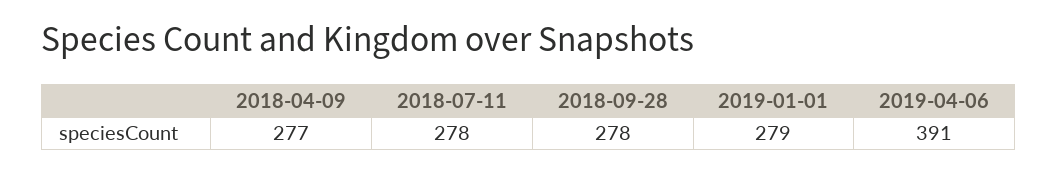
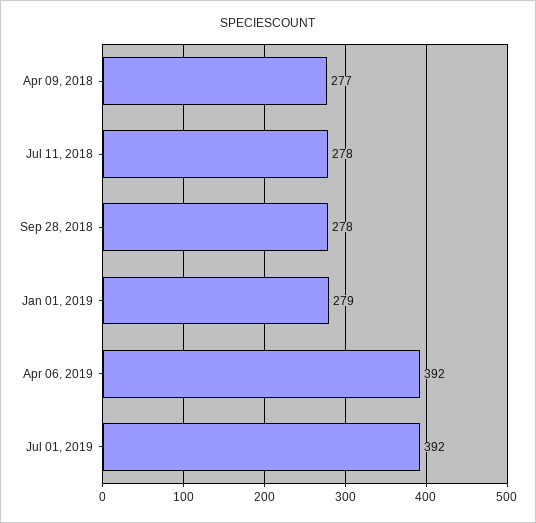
2019-04-06: 391 -> 392
Jul 01, 2019: none -> 392

